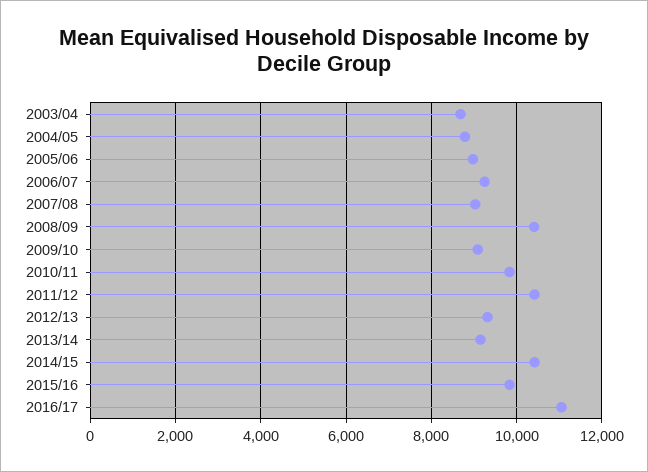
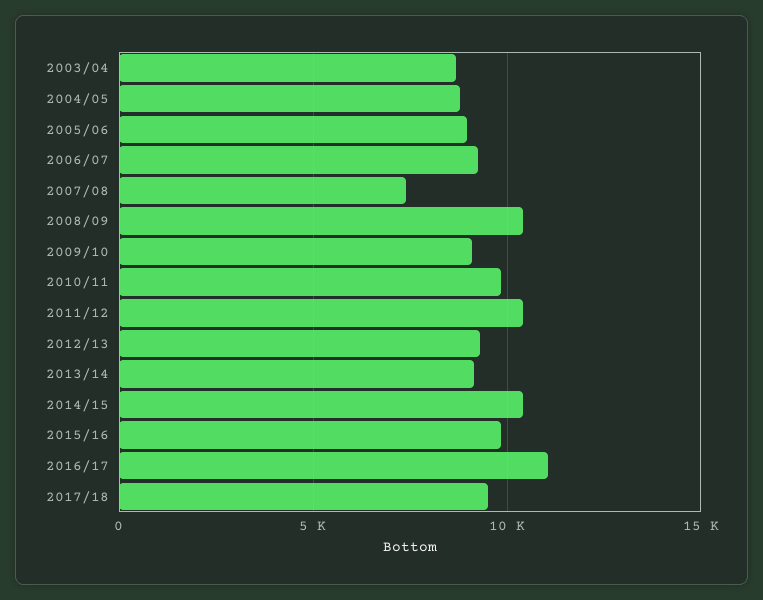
2007/08: 9000 -> 7500
2017/18: none -> 9500

